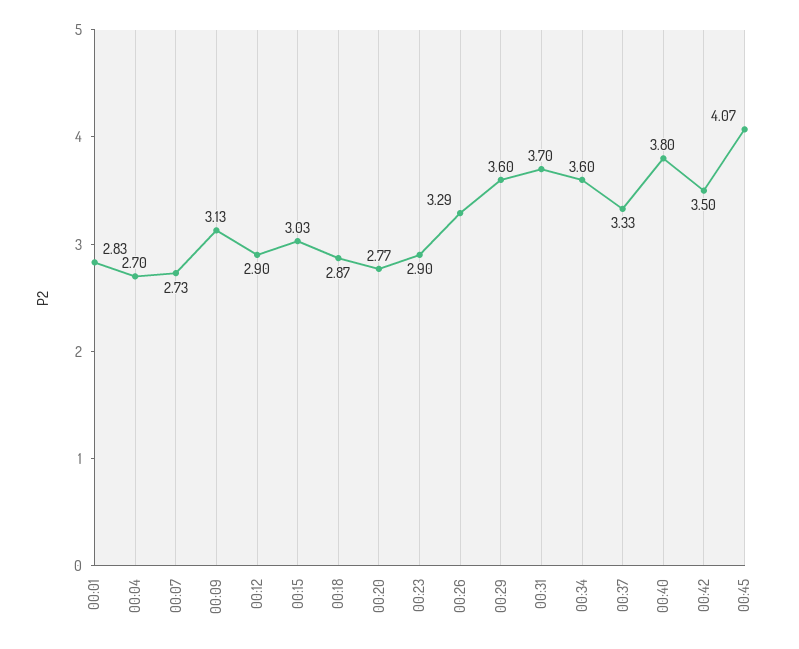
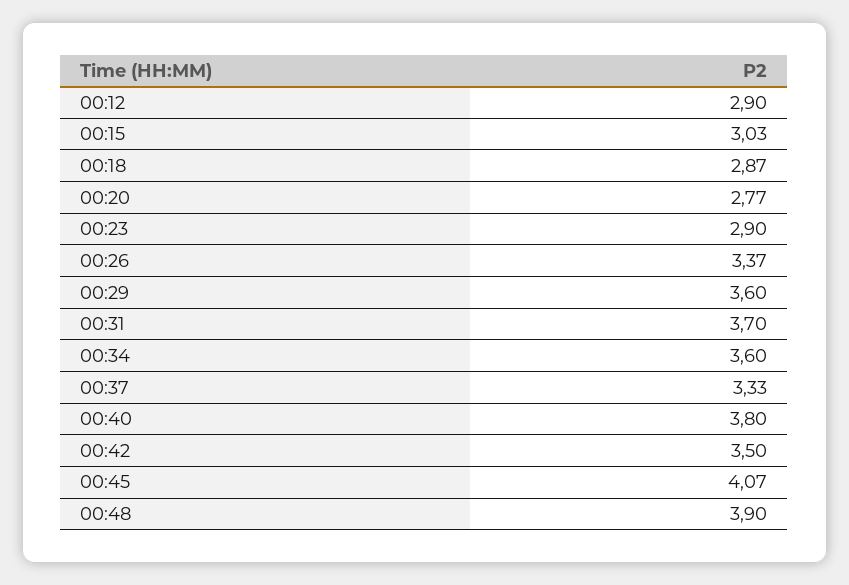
00:01: 2.83 -> none
00:04: 2.7 -> none
00:07: 2.73 -> none
00:09: 3.13 -> none
00:26: 3.29 -> 3.37
00:48: none -> 3.9

